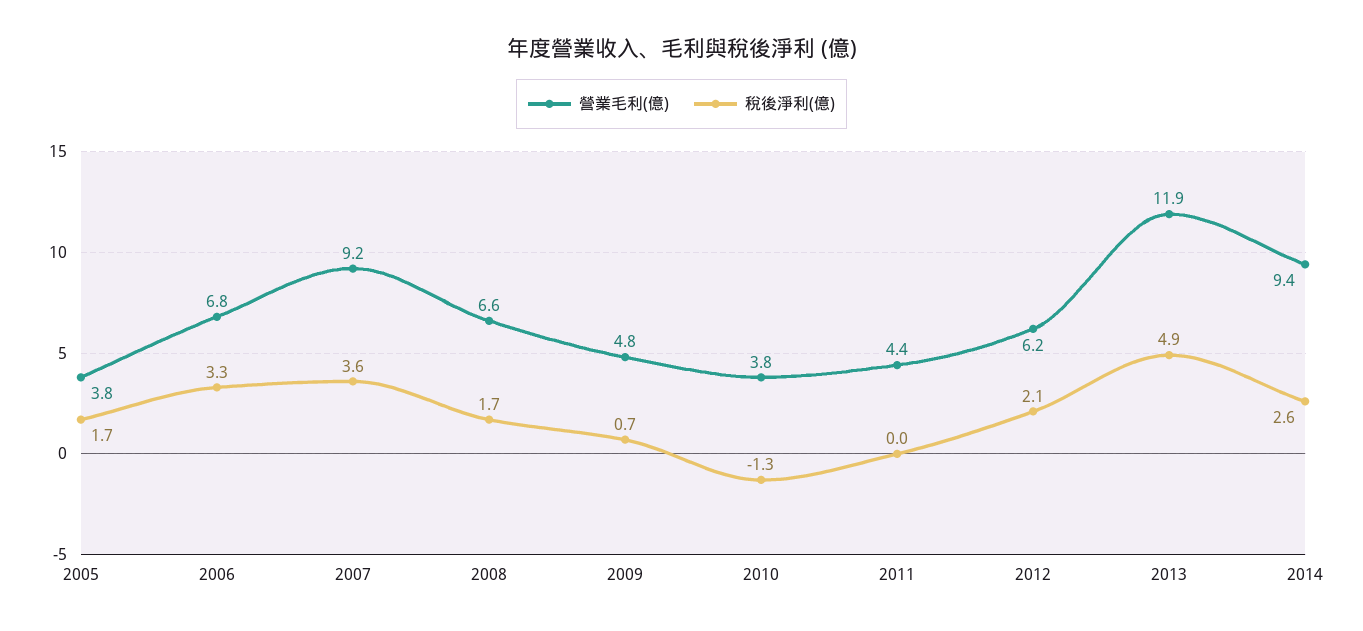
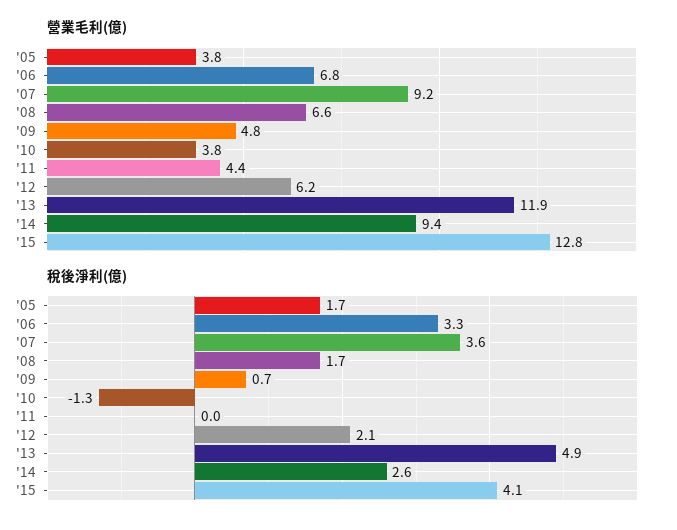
營業毛利(億), '15: none -> 12.8
稅後淨利(億), '15: none -> 4.1

